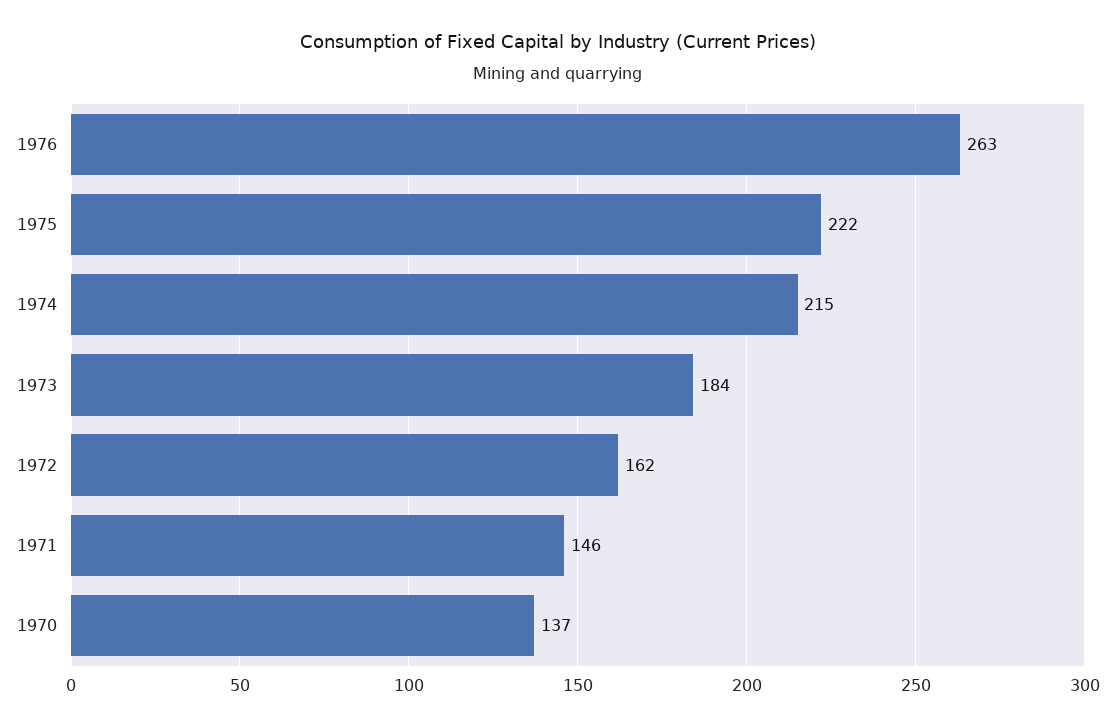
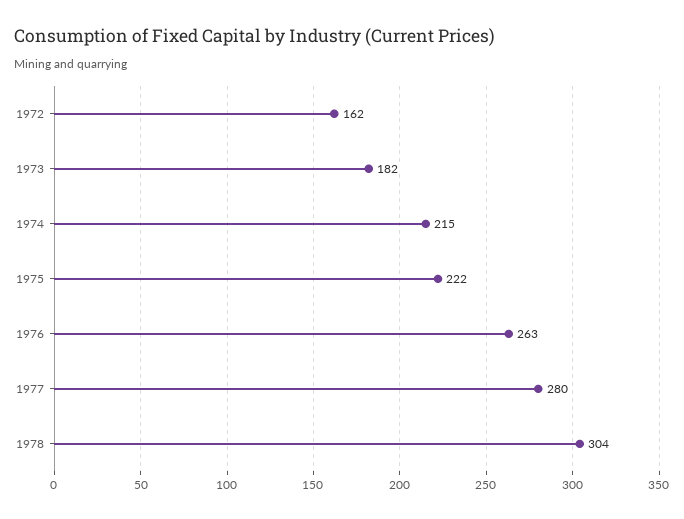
1973: 184 -> 182
1971: 146 -> none
1970: 137 -> none
1977: none -> 280
1978: none -> 304

